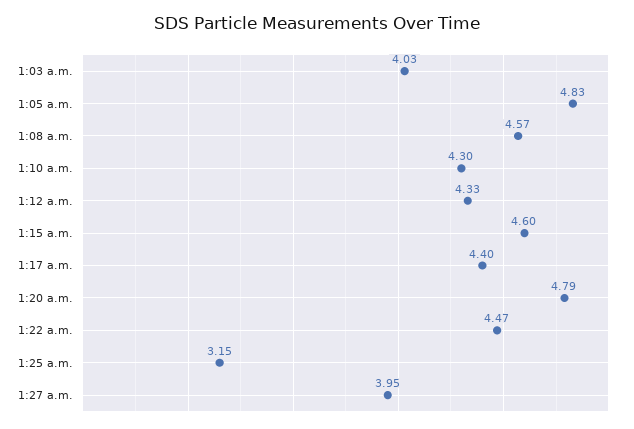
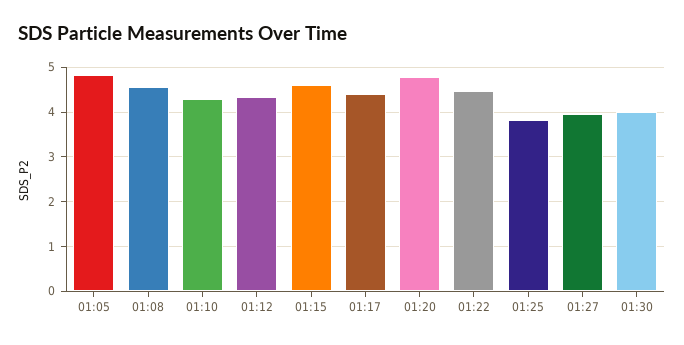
1:03 a.m.: 4.03 -> none
1:25 a.m.: 3.15 -> 3.8
01:30: none -> 4

